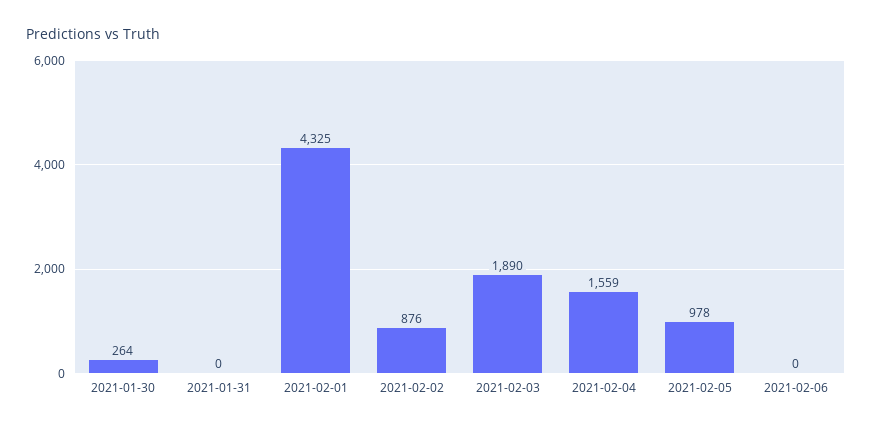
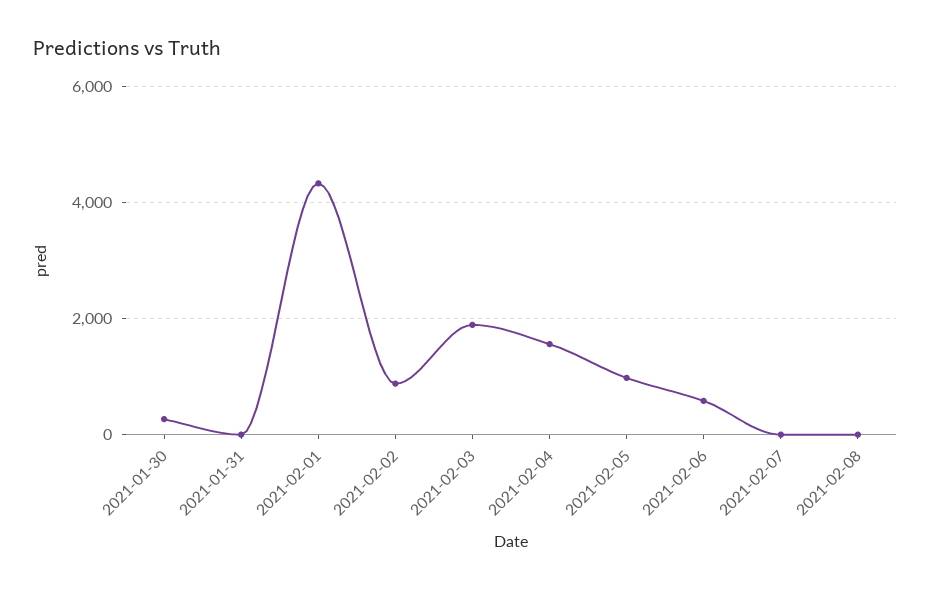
2021-02-06: 0 -> 600
2021-02-07: none -> 0
2021-02-08: none -> 0

